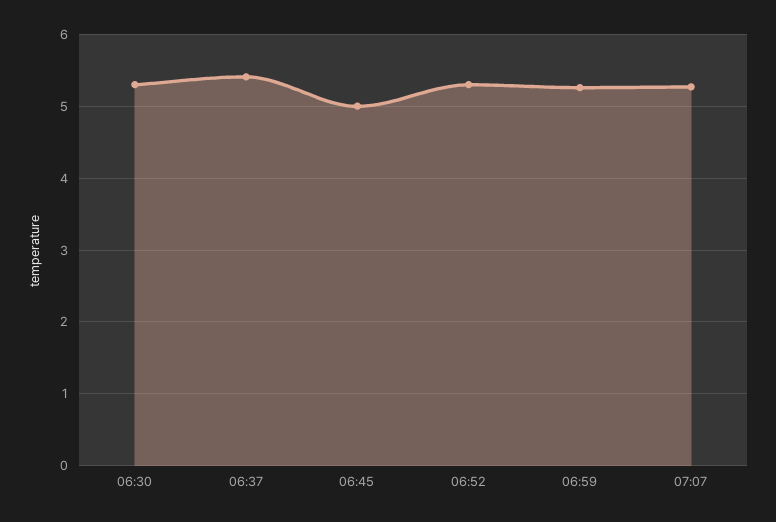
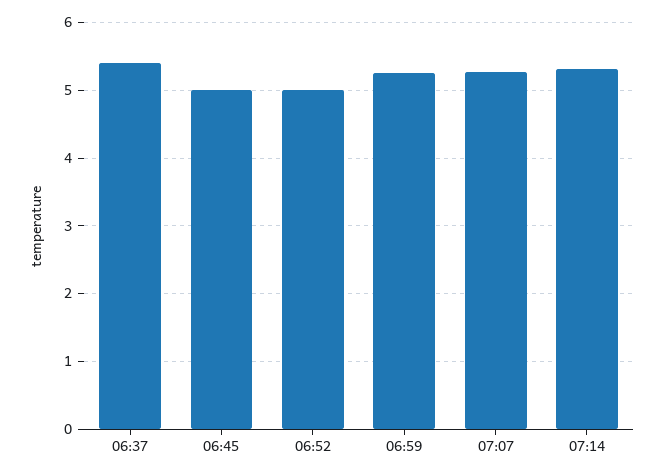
06:30: 5.3 -> none
06:52: 5.3 -> 5
07:14: none -> 5.3

